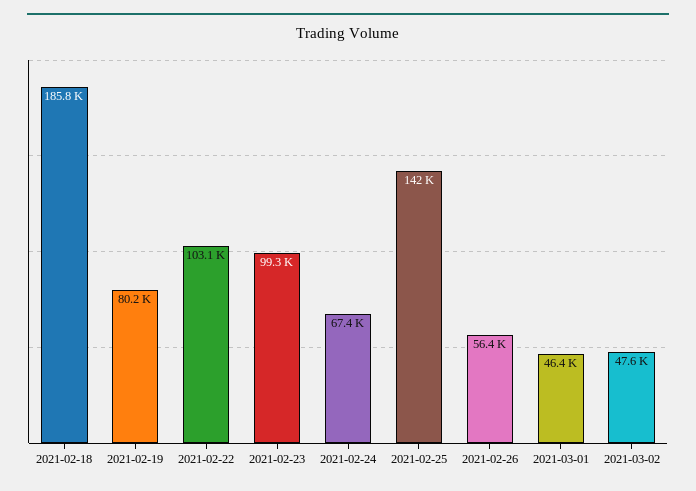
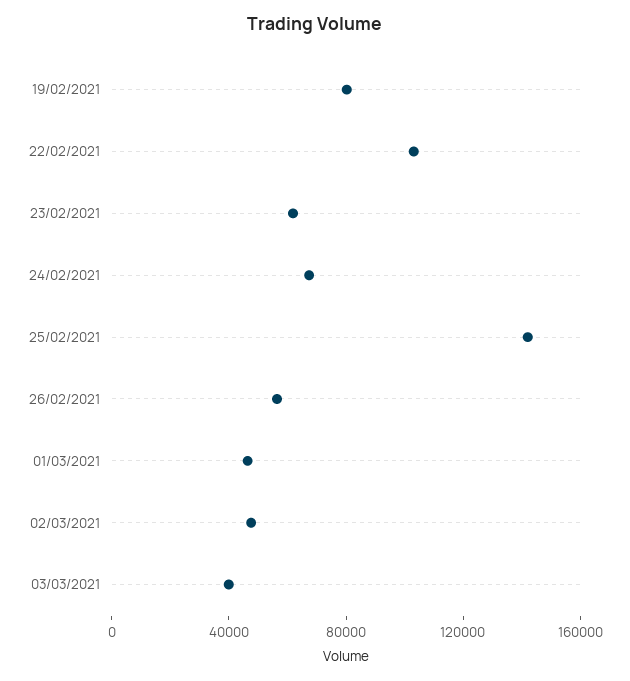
2021-02-18: 185800 -> none
2021-02-23: 99300 -> 60000
03/03/2021: none -> 40000

